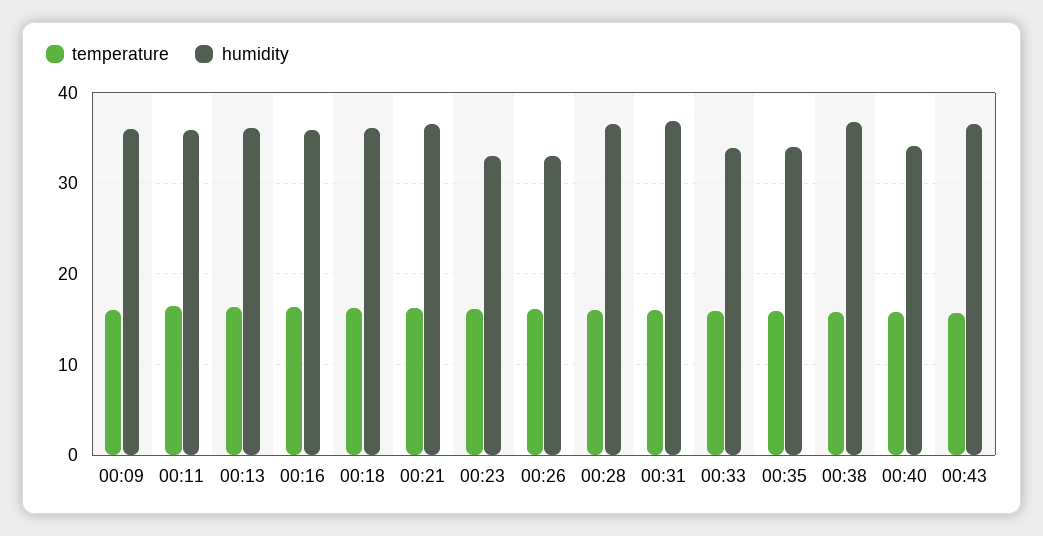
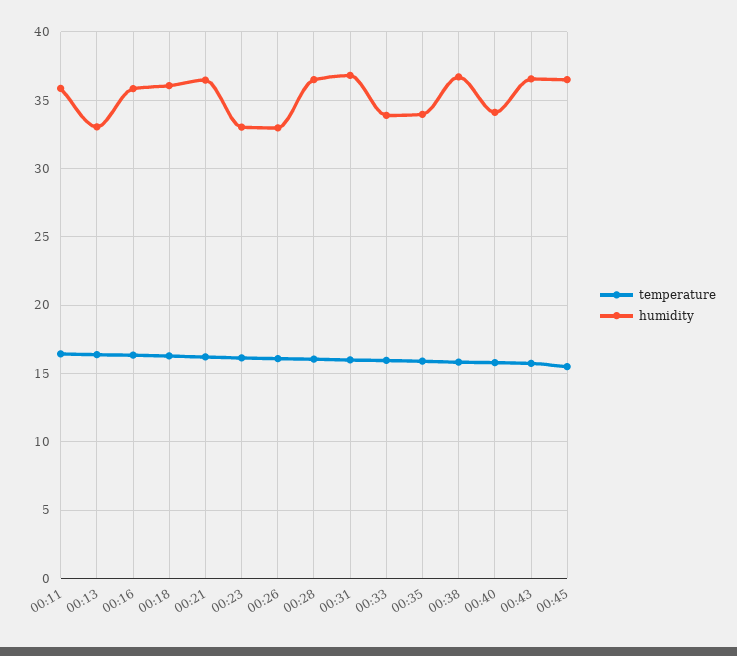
temperature, 00:09: 16 -> none
humidity, 00:09: 36 -> none
humidity, 00:13: 36 -> 33
temperature, 00:45: none -> 15.5
humidity, 00:45: none -> 36.5

